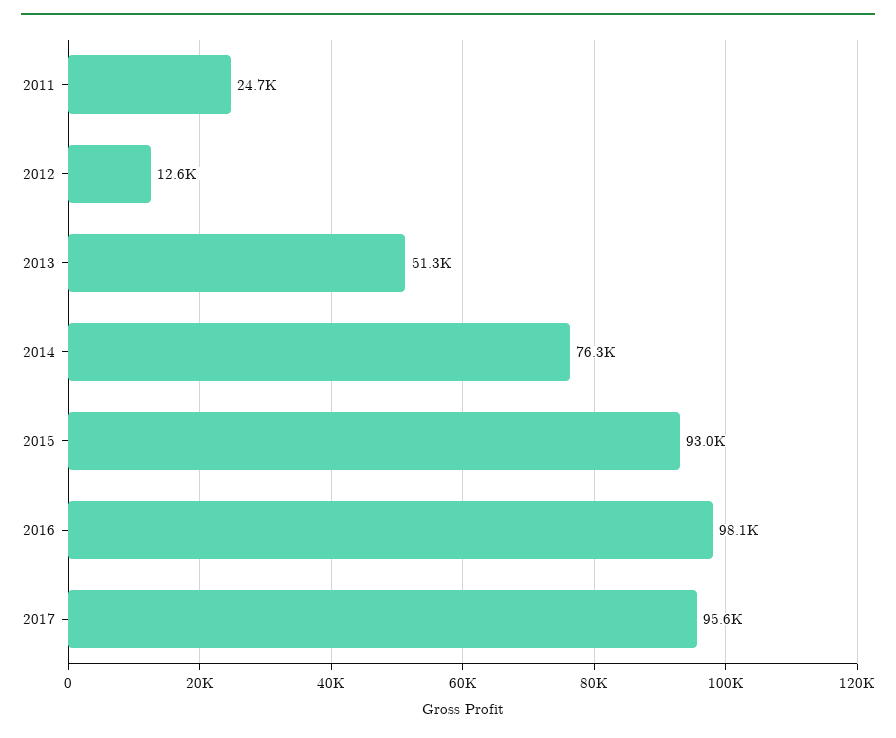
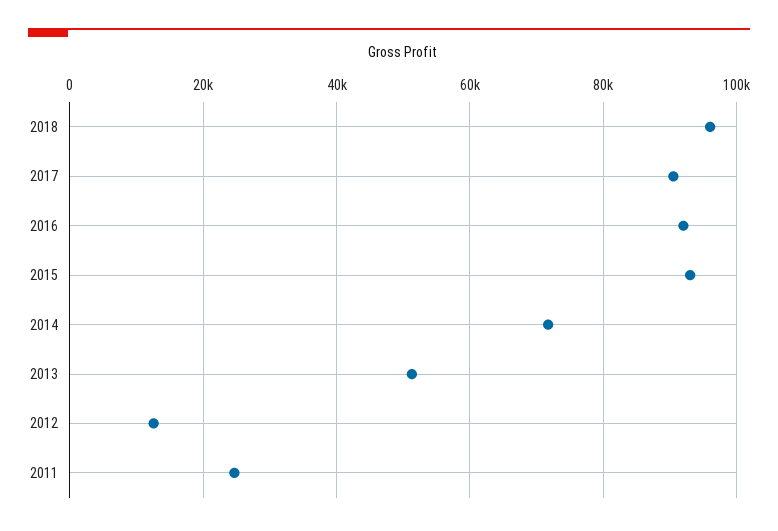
2014: 76300 -> 72000
2016: 98100 -> 92000
2017: 95600 -> 90000
2018: none -> 96000

